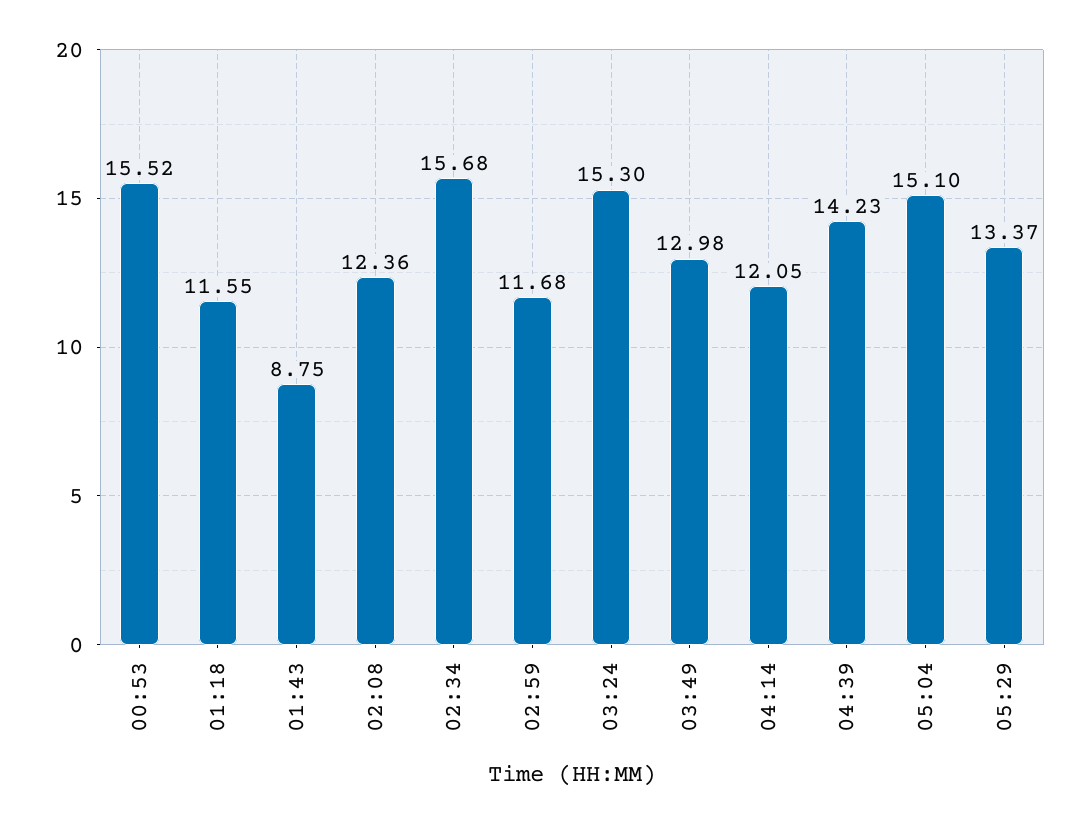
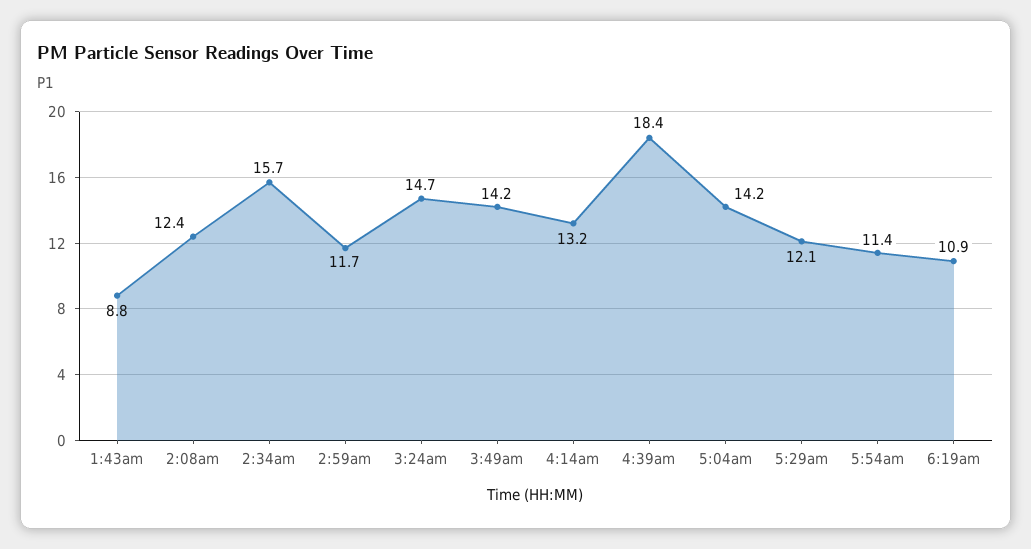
00:53: 15.52 -> none
01:18: 11.55 -> none
03:24: 15.3 -> 14.7
03:49: 12.98 -> 14.2
04:14: 12.05 -> 13.2
04:39: 14.23 -> 18.4
05:04: 15.1 -> 14.2
05:29: 13.37 -> 12.1
5:54am: none -> 11.4
6:19am: none -> 10.9

